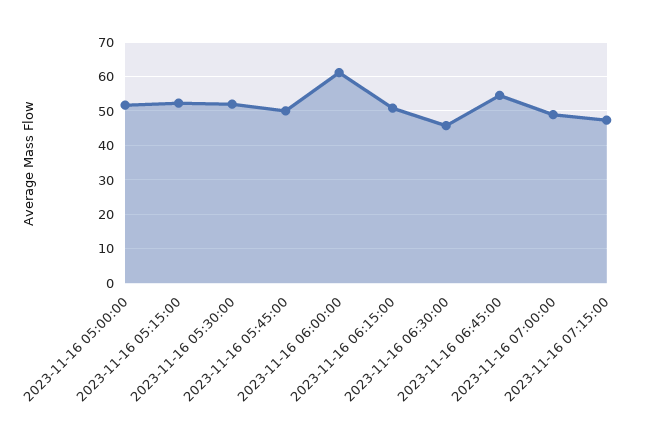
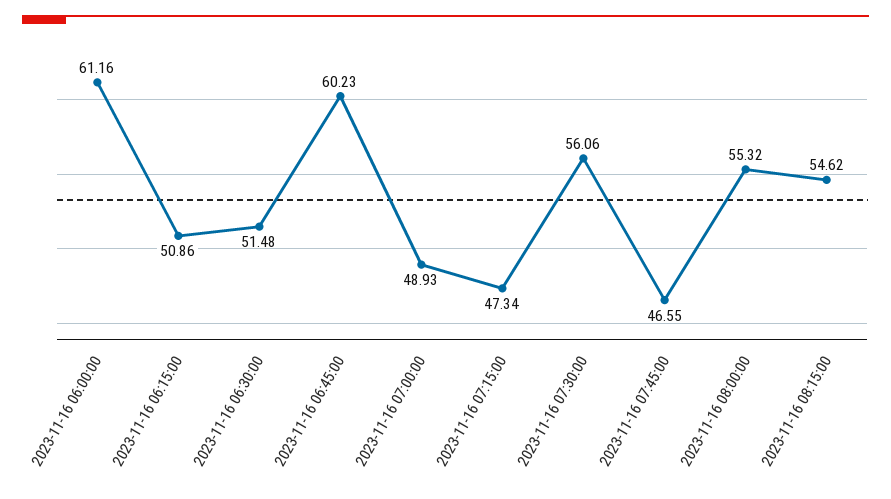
2023-11-16 05:00:00: 52 -> none
2023-11-16 05:15:00: 52 -> none
2023-11-16 05:30:00: 52 -> none
2023-11-16 05:45:00: 50 -> none
2023-11-16 06:30:00: 46 -> 51.48
2023-11-16 06:45:00: 54 -> 60.23
2023-11-16 07:30:00: none -> 56.06
2023-11-16 07:45:00: none -> 46.55
2023-11-16 08:00:00: none -> 55.32
2023-11-16 08:15:00: none -> 54.62

